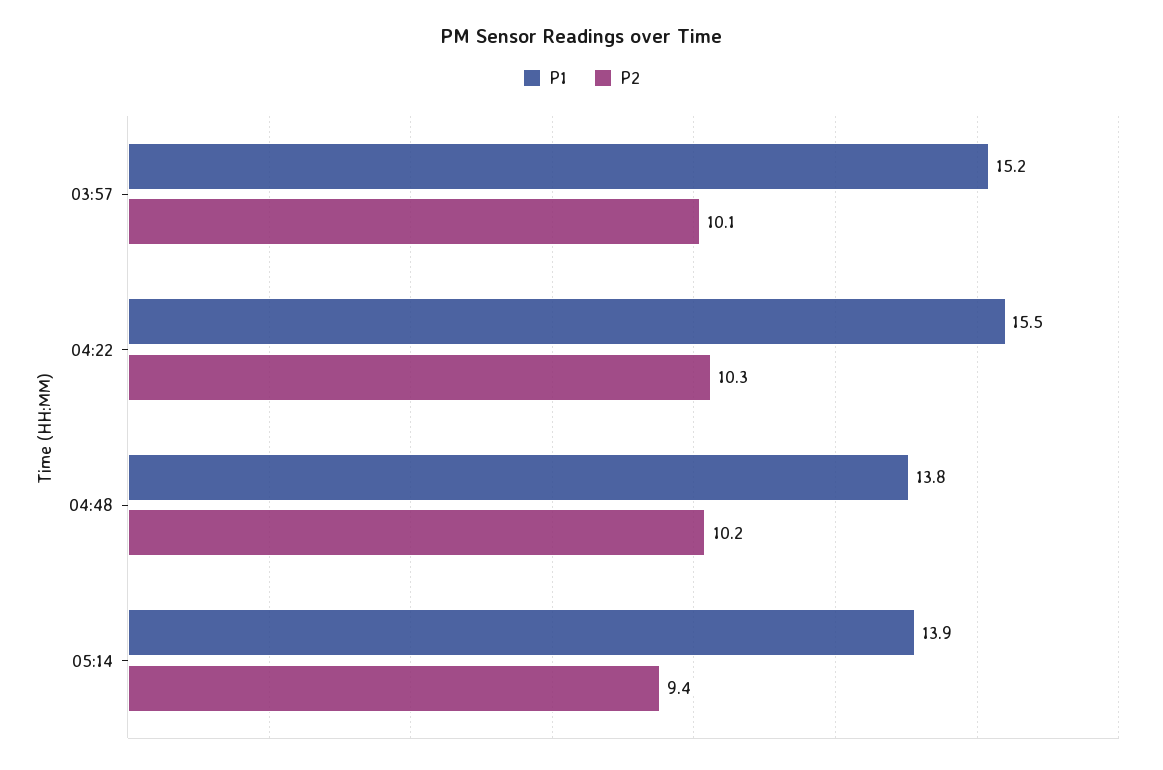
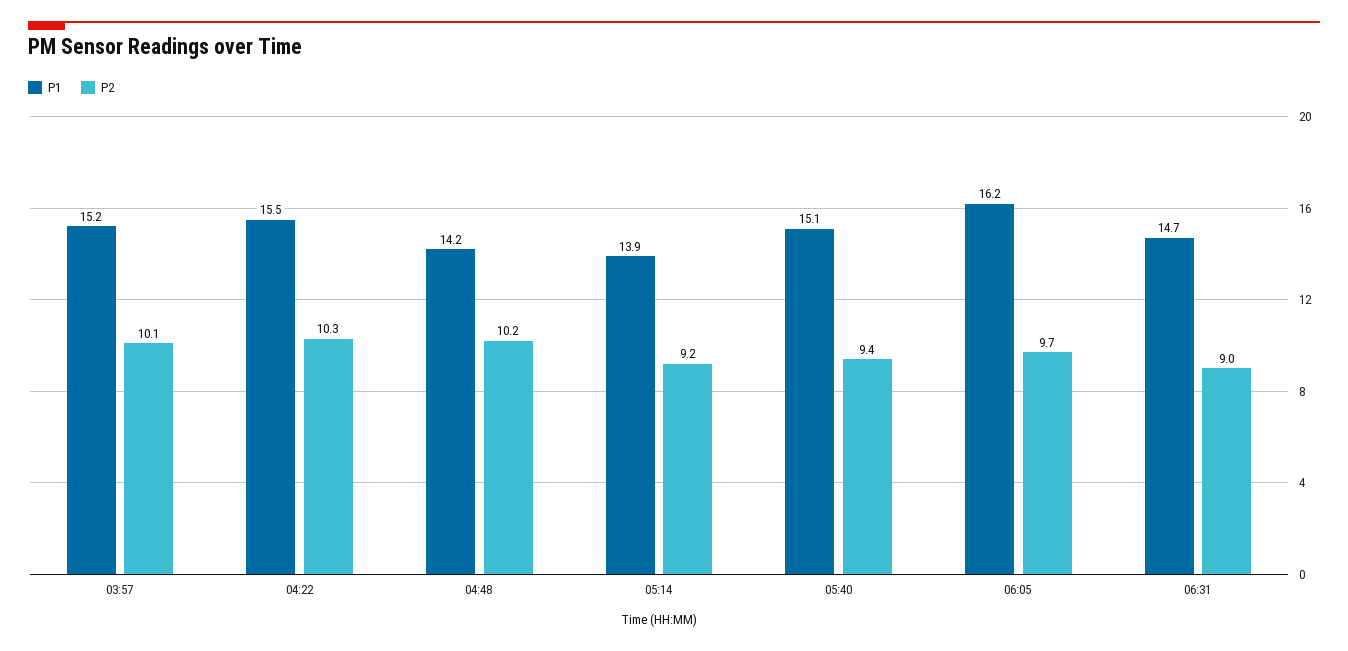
P1, 04:48: 13.8 -> 14.2
P2, 05:14: 9.4 -> 9.2
P1, 05:40: none -> 15.1
P2, 05:40: none -> 9.4
P1, 06:05: none -> 16.2
P2, 06:05: none -> 9.7
P1, 06:31: none -> 14.7
P2, 06:31: none -> 9

